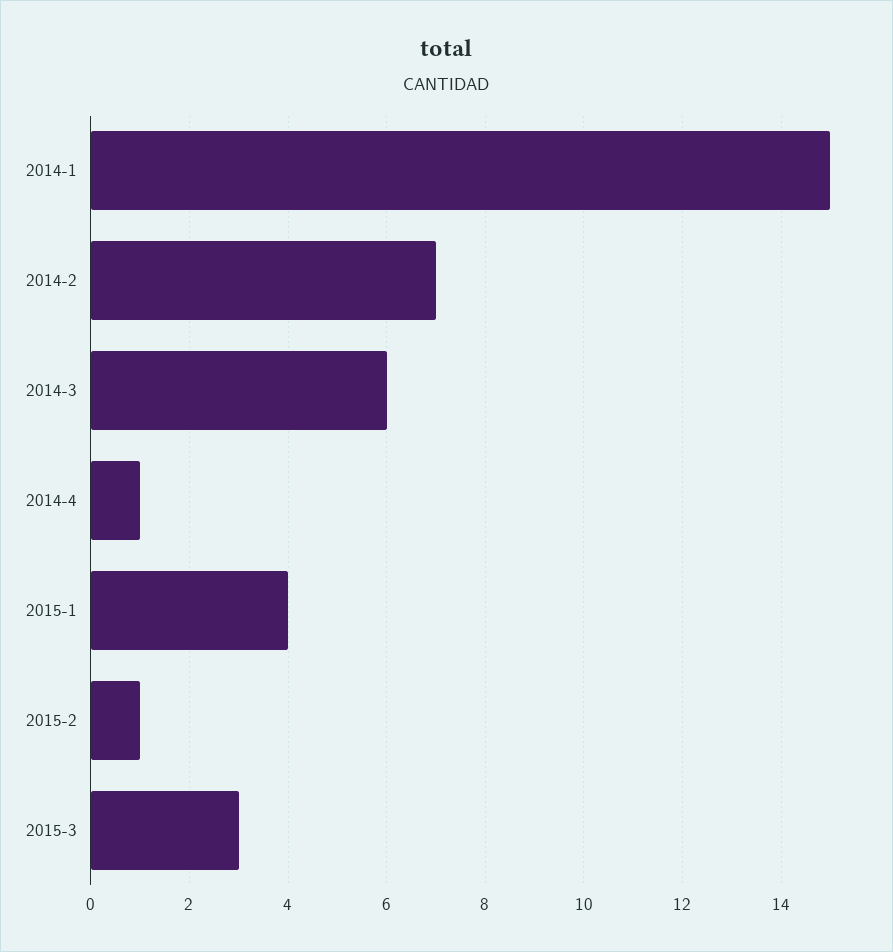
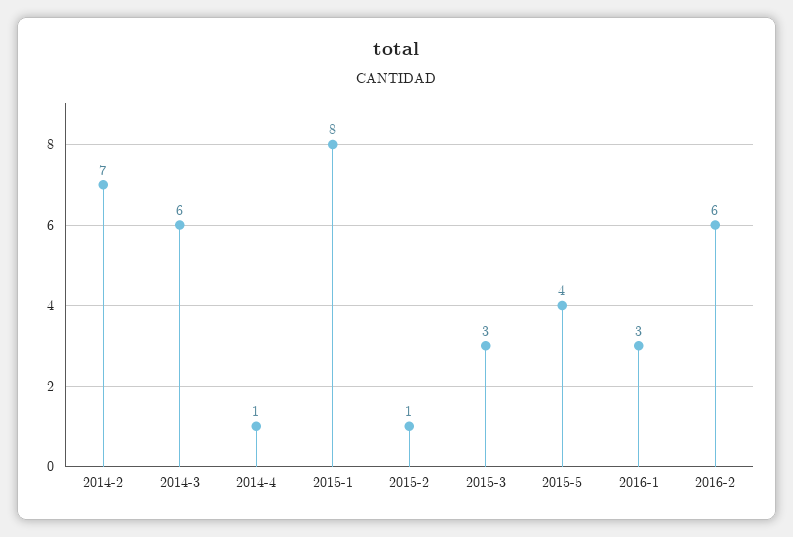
2014-1: 15 -> none
2015-1: 4 -> 8
2015-5: none -> 4
2016-1: none -> 3
2016-2: none -> 6

